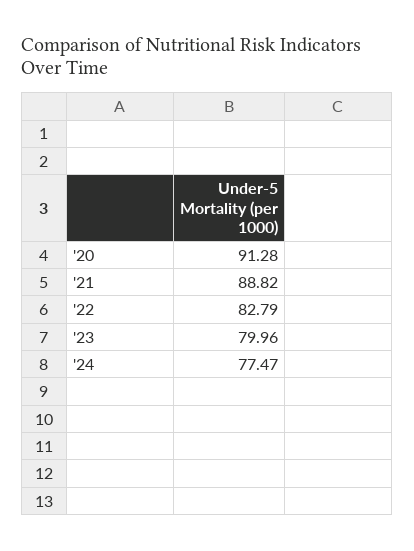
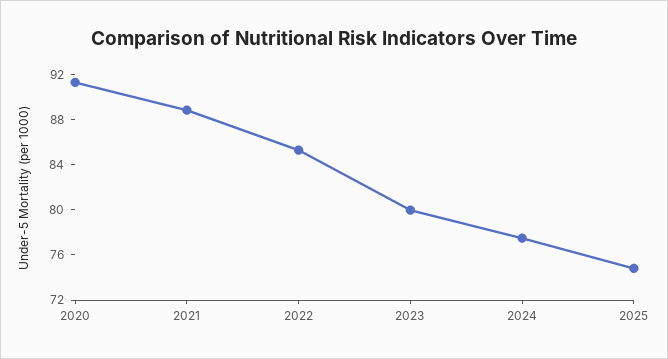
'22: 82.79 -> 85
2025: none -> 75

